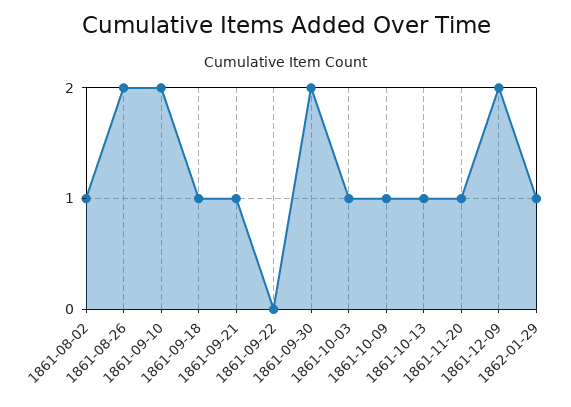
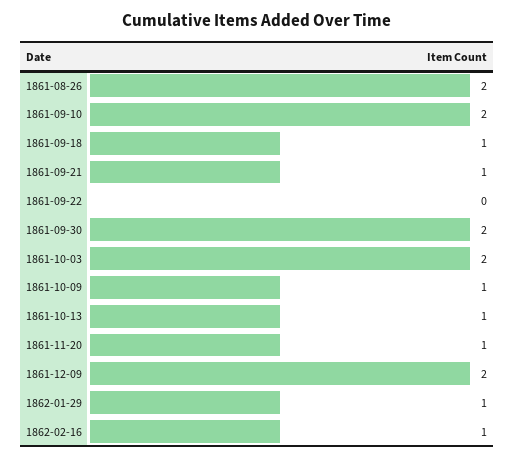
1861-08-02: 1 -> none
1861-10-03: 1 -> 2
1862-02-16: none -> 1

